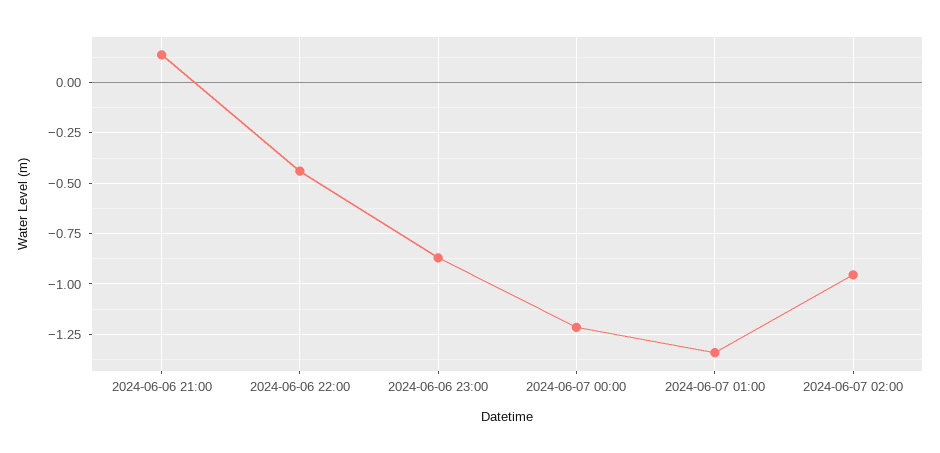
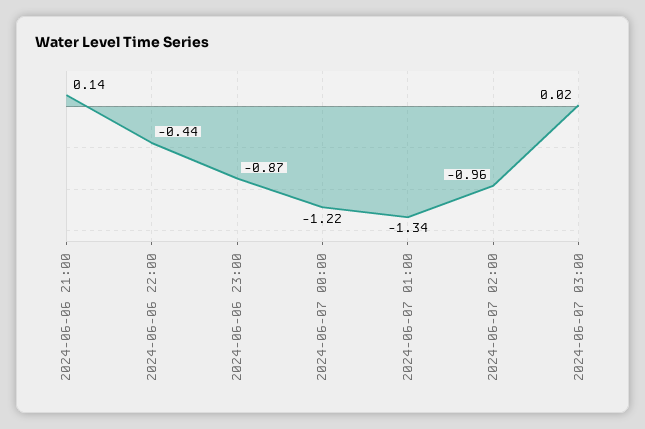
2024-06-07 03:00: none -> 0.02

